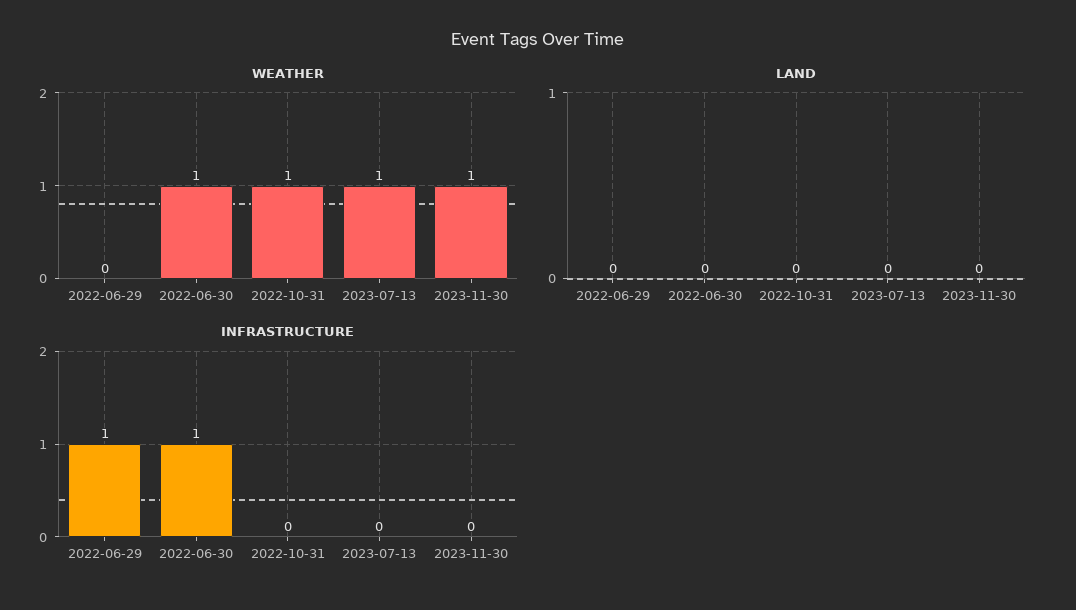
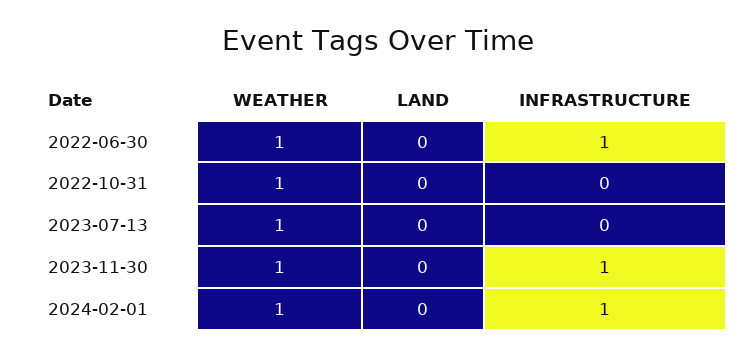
WEATHER, 2022-06-29: 0 -> none
LAND, 2022-06-29: 0 -> none
INFRASTRUCTURE, 2022-06-29: 1 -> none
INFRASTRUCTURE, 2023-11-30: 0 -> 1
WEATHER, 2024-02-01: none -> 1
LAND, 2024-02-01: none -> 0
INFRASTRUCTURE, 2024-02-01: none -> 1

